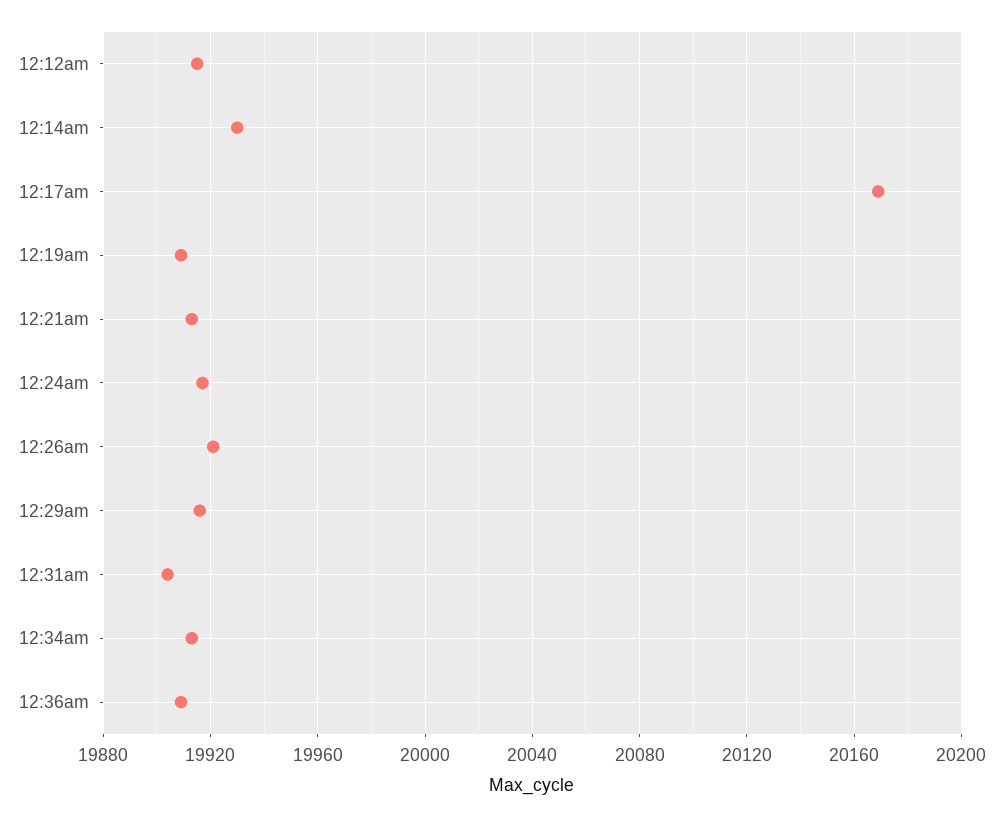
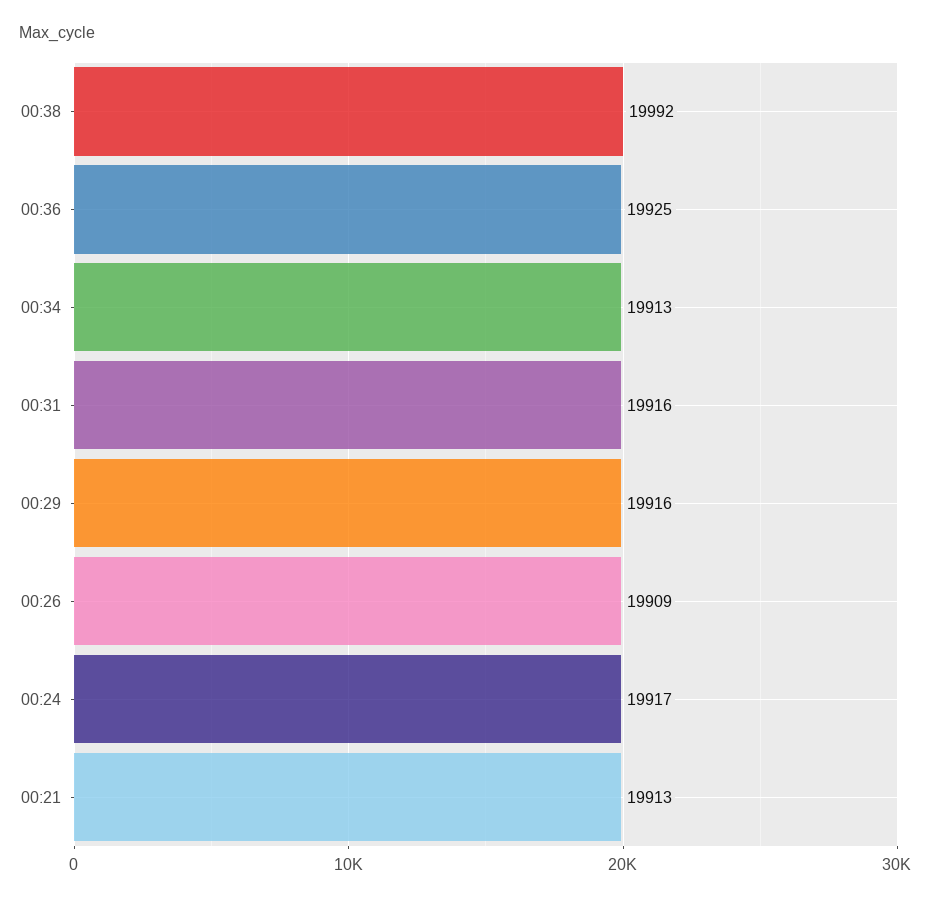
12:12am: 19915 -> none
12:14am: 19930 -> none
12:17am: 20170 -> none
12:19am: 19910 -> none
12:26am: 19920 -> 19909
12:31am: 19905 -> 19916
12:36am: 19910 -> 19925
00:38: none -> 19992

